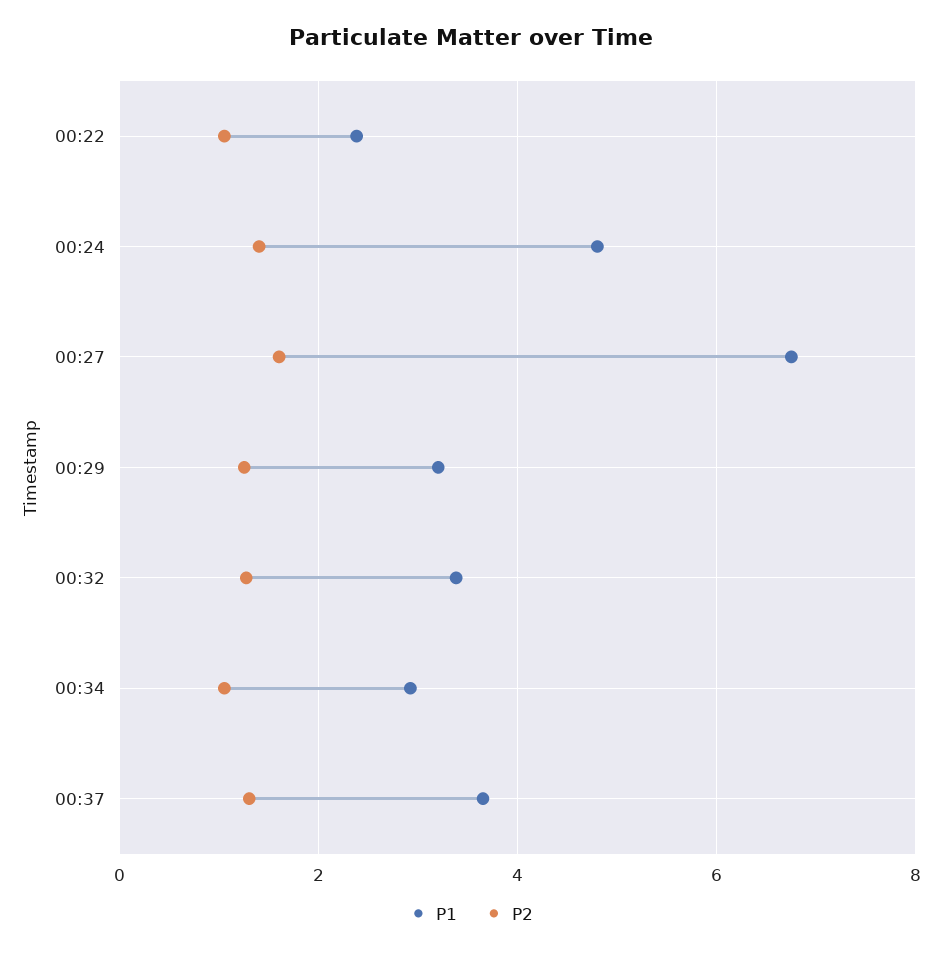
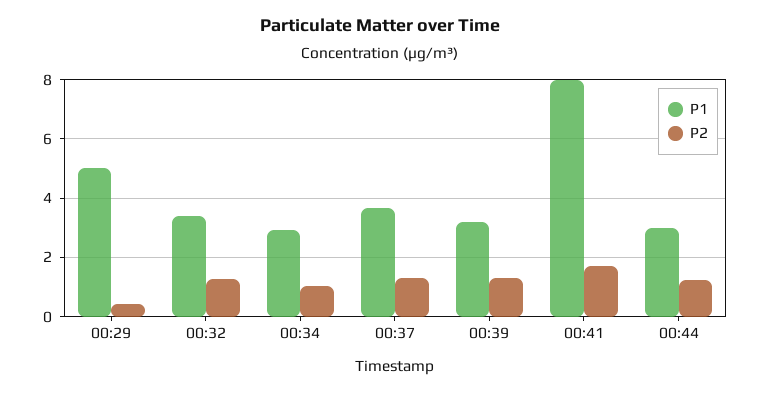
P1, 00:22: 2.4 -> none
P2, 00:22: 1 -> none
P1, 00:24: 4.8 -> none
P2, 00:24: 1.4 -> none
P1, 00:27: 6.8 -> none
P2, 00:27: 1.6 -> none
P1, 00:29: 3.2 -> 5
P2, 00:29: 1.2 -> 0.5
P1, 00:39: none -> 3.25
P2, 00:39: none -> 1.25
P1, 00:41: none -> 8
P2, 00:41: none -> 1.75
P1, 00:44: none -> 3
P2, 00:44: none -> 1.25

